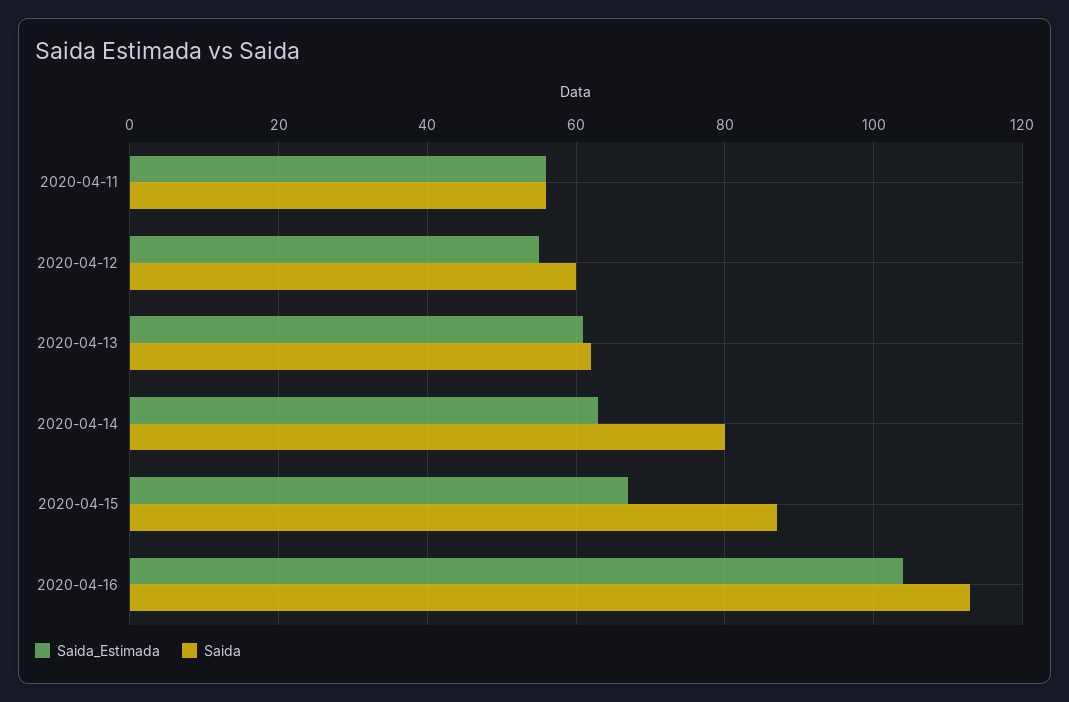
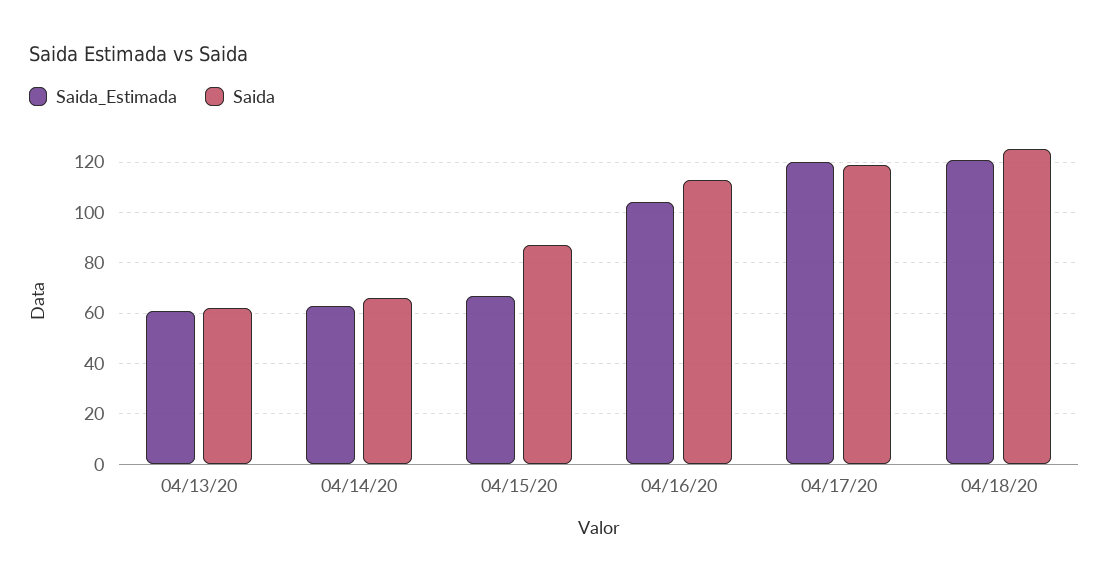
Saida_Estimada, 2020-04-11: 55 -> none
Saida, 2020-04-11: 55 -> none
Saida_Estimada, 2020-04-12: 55 -> none
Saida, 2020-04-12: 60 -> none
Saida, 2020-04-14: 80 -> 65
Saida_Estimada, 04/17/20: none -> 120
Saida, 04/17/20: none -> 120
Saida_Estimada, 04/18/20: none -> 120
Saida, 04/18/20: none -> 125

